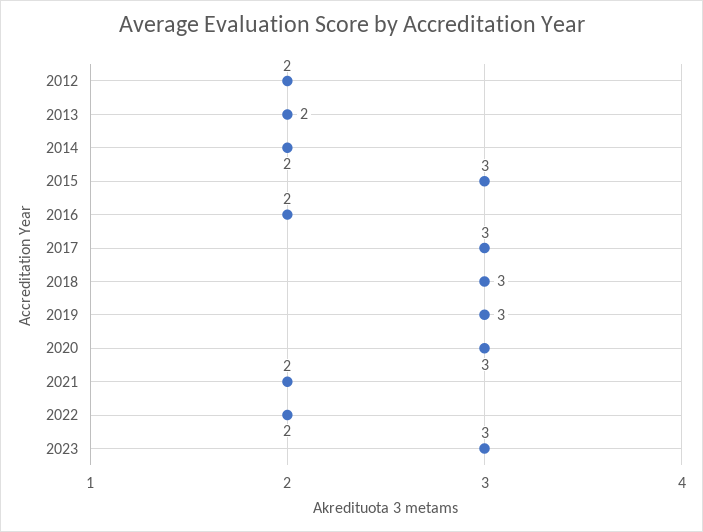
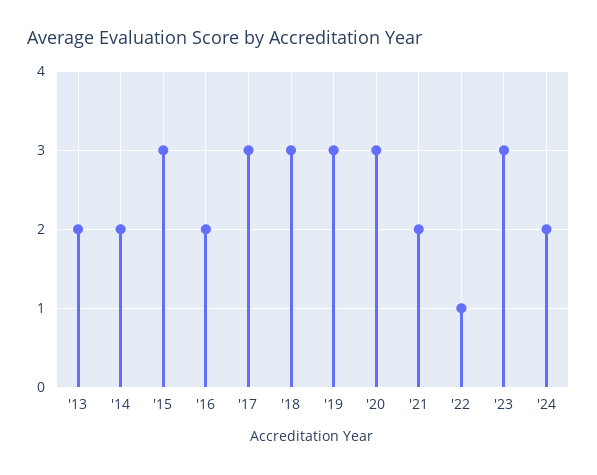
2012: 2 -> none
2022: 2 -> 1
'24: none -> 2

